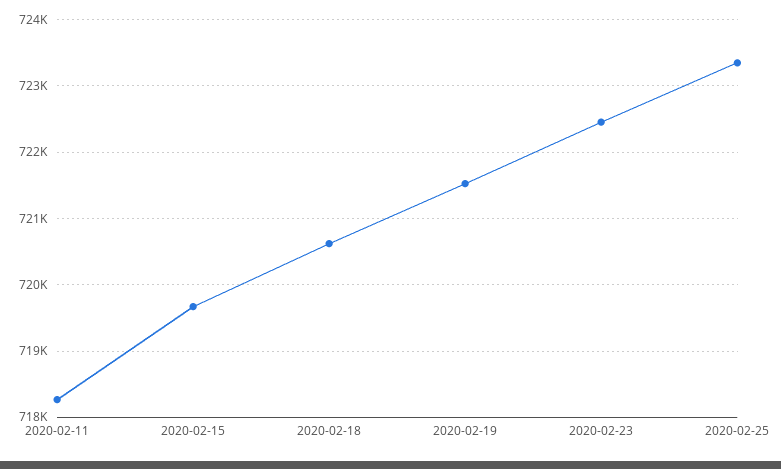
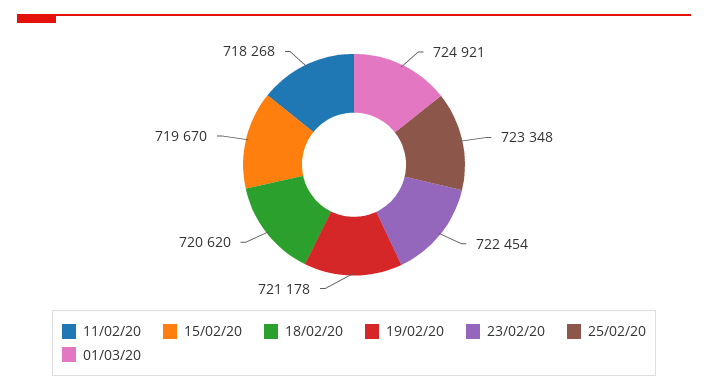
2020-02-19: 721500 -> 721178
01/03/20: none -> 724921

